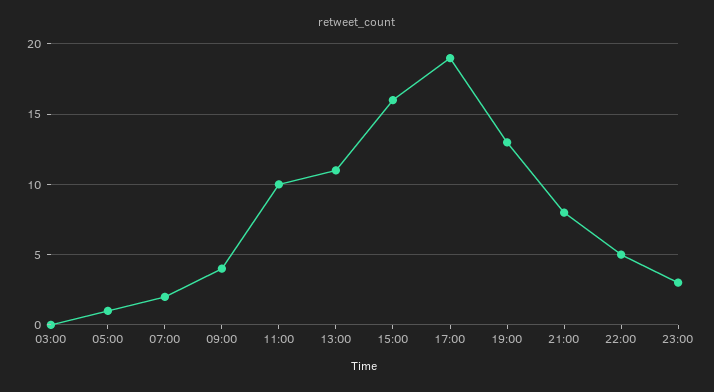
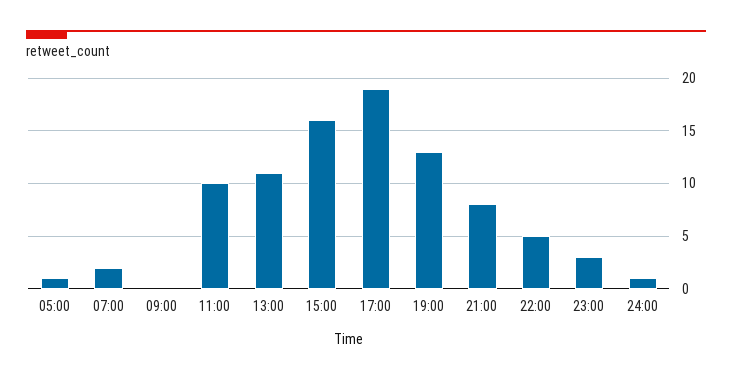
03:00: 0 -> none
09:00: 4 -> 0
24:00: none -> 1

